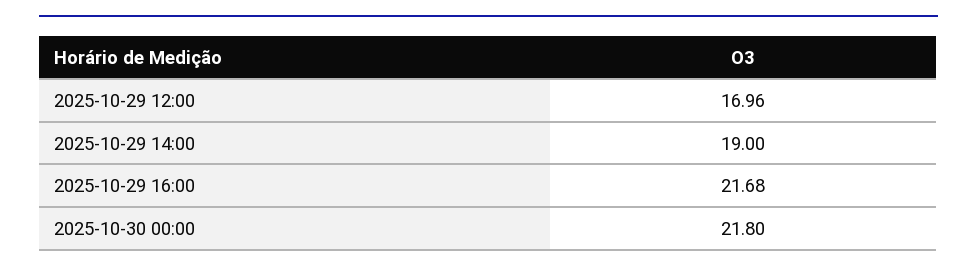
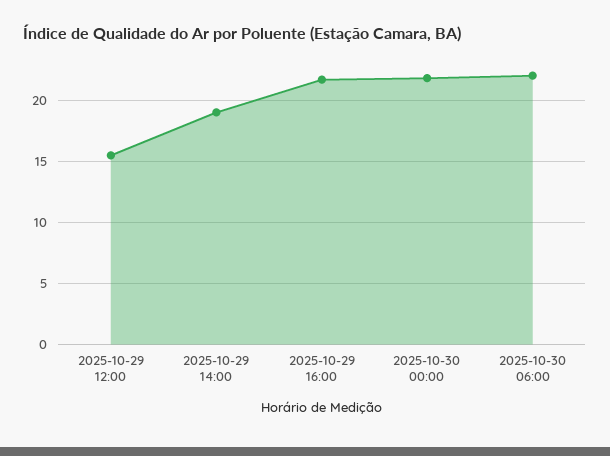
2025-10-29 12:00: 16.96 -> 15.5
2025-10-30 06:00: none -> 22

